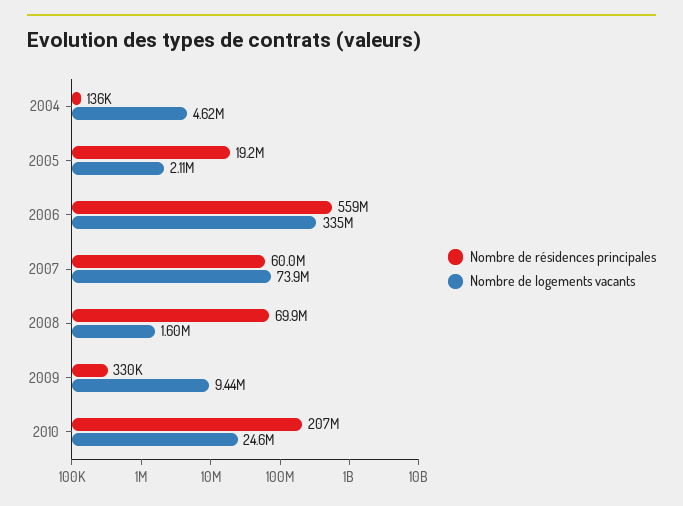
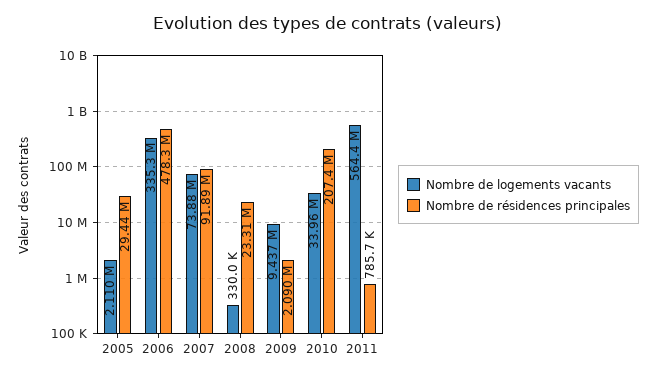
Nombre de résidences principales, 2004: 136000 -> none
Nombre de logements vacants, 2004: 4620000 -> none
Nombre de résidences principales, 2005: 19200000 -> 29440000
Nombre de résidences principales, 2006: 559000000 -> 478300000
Nombre de résidences principales, 2007: 60000000 -> 91890000
Nombre de résidences principales, 2008: 69900000 -> 23310000
Nombre de logements vacants, 2008: 1600000 -> 330000
Nombre de résidences principales, 2009: 330000 -> 2090000
Nombre de logements vacants, 2010: 24600000 -> 33960000
Nombre de logements vacants, 2011: none -> 564400000
Nombre de résidences principales, 2011: none -> 785700

